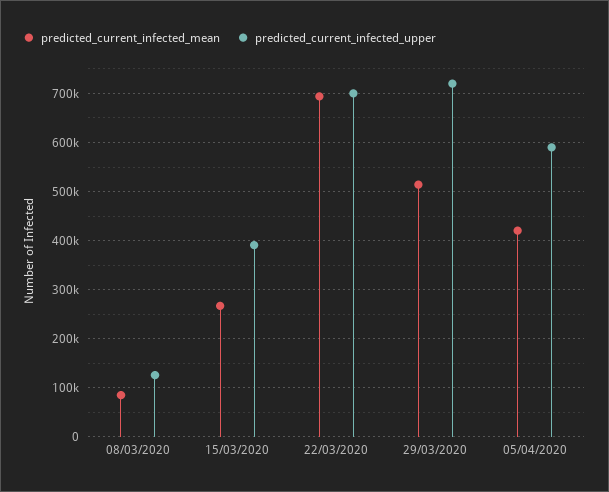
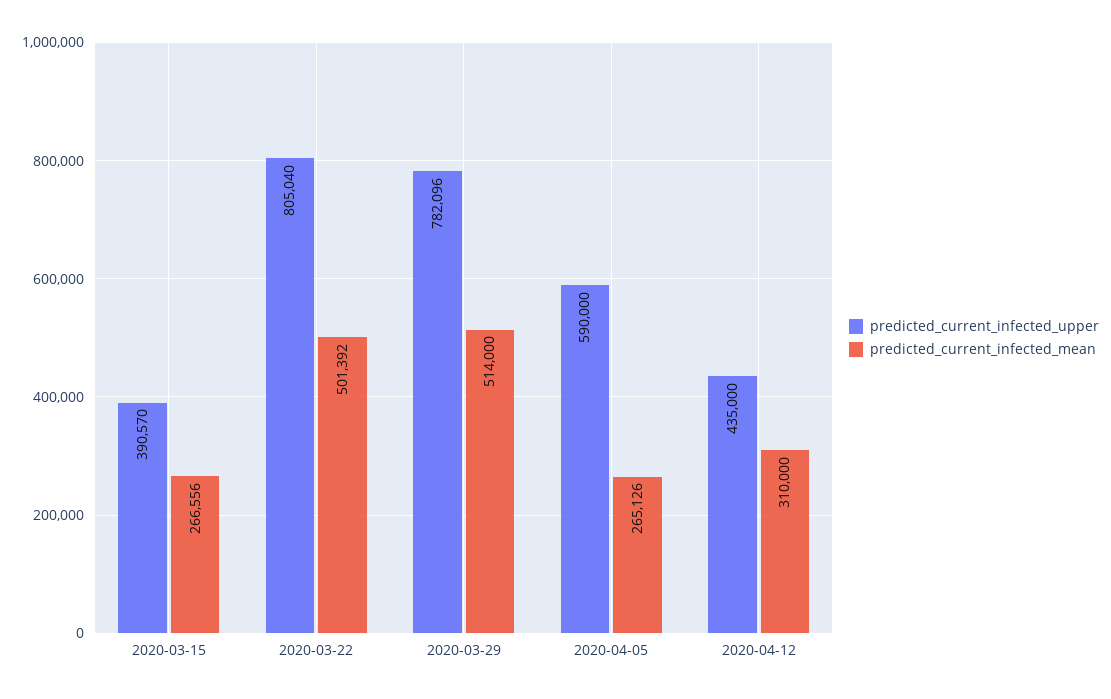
predicted_current_infected_mean, 08/03/2020: 80000 -> none
predicted_current_infected_upper, 08/03/2020: 120000 -> none
predicted_current_infected_mean, 22/03/2020: 700000 -> 501392
predicted_current_infected_upper, 22/03/2020: 700000 -> 805040
predicted_current_infected_upper, 29/03/2020: 720000 -> 782096
predicted_current_infected_mean, 05/04/2020: 420000 -> 265126
predicted_current_infected_upper, 2020-04-12: none -> 435000
predicted_current_infected_mean, 2020-04-12: none -> 310000

